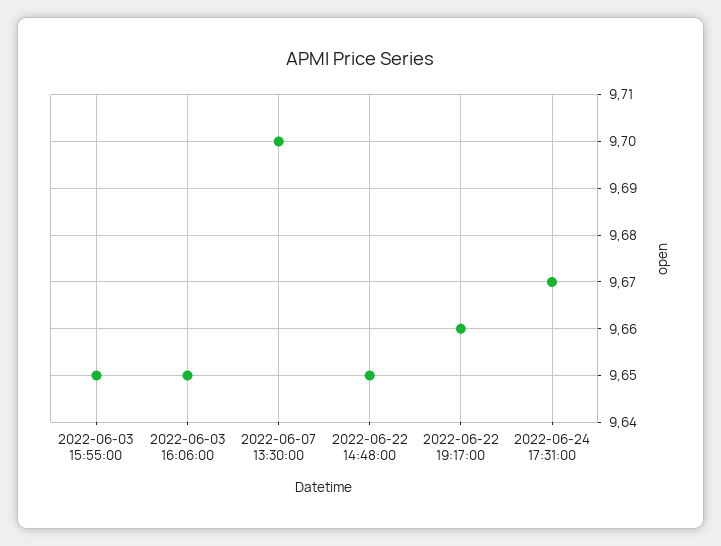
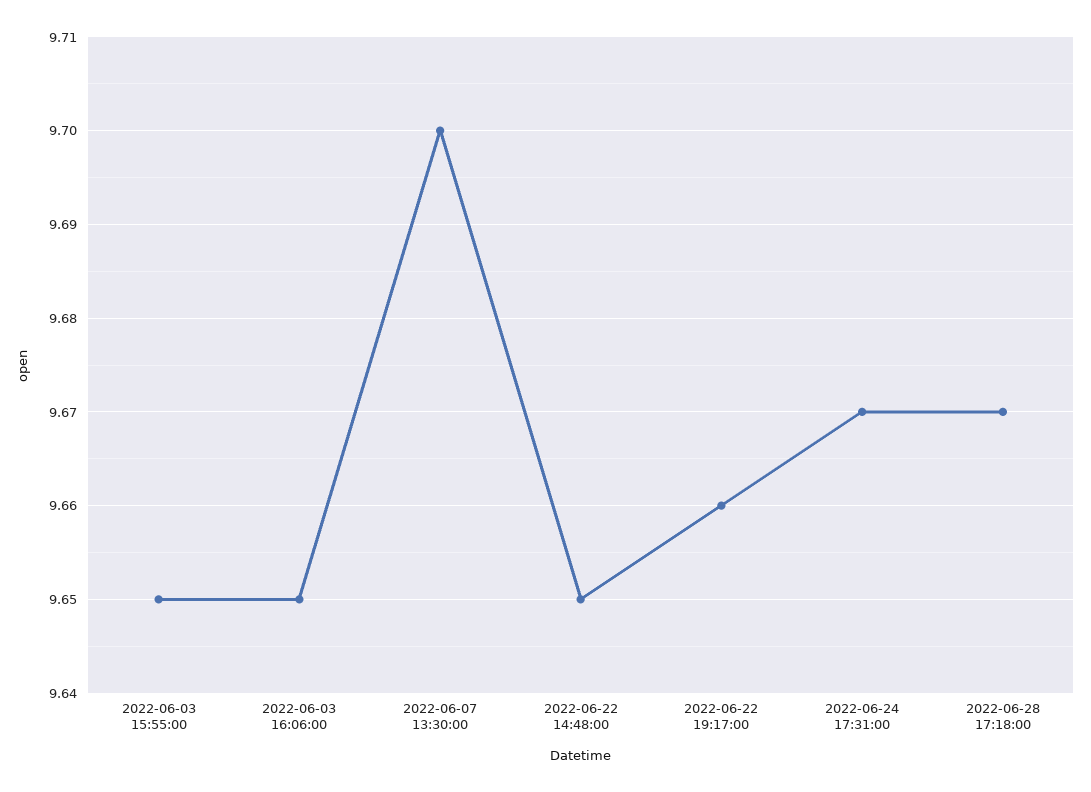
2022-06-28 17:18:00: none -> 9.67

